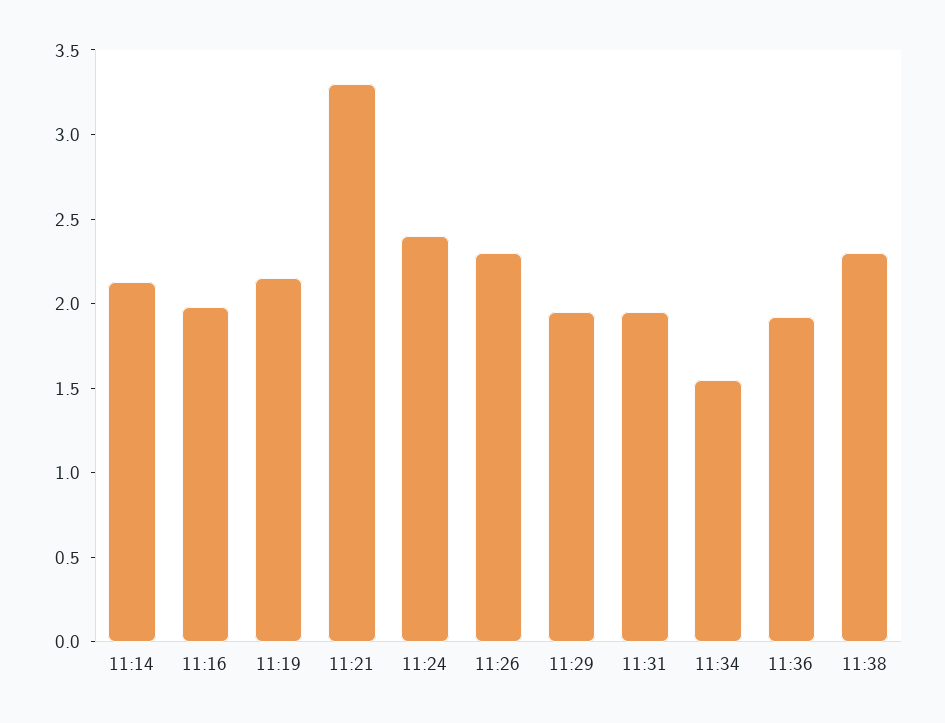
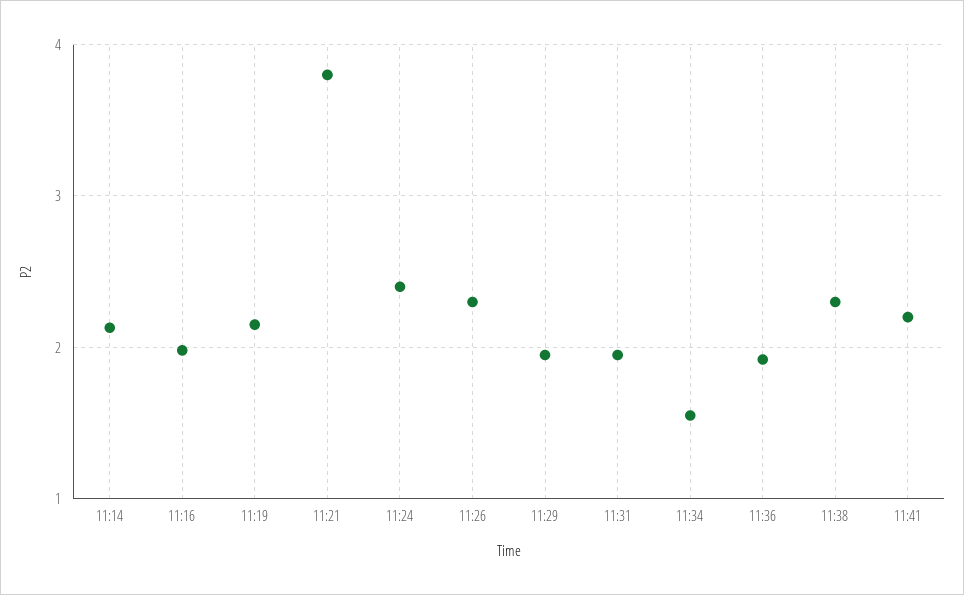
11:21: 3.3 -> 3.8
11:41: none -> 2.2

